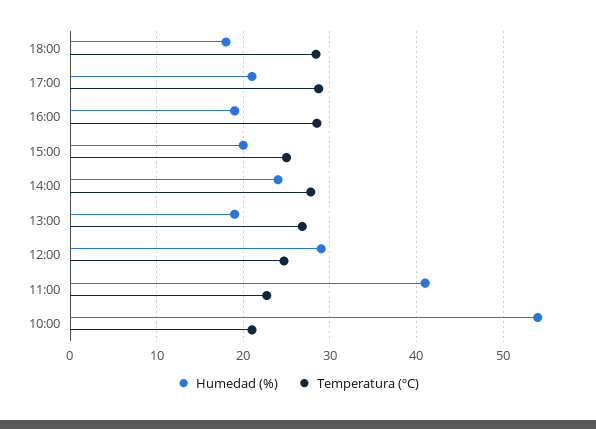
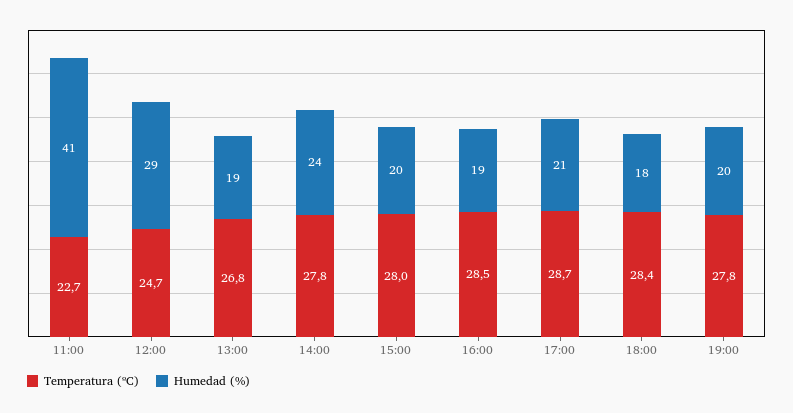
Temperatura (ºC), 15:00: 25 -> 28
Humedad (%), 10:00: 54 -> none
Temperatura (ºC), 10:00: 21 -> none
Temperatura (ºC), 19:00: none -> 27.8
Humedad (%), 19:00: none -> 20

